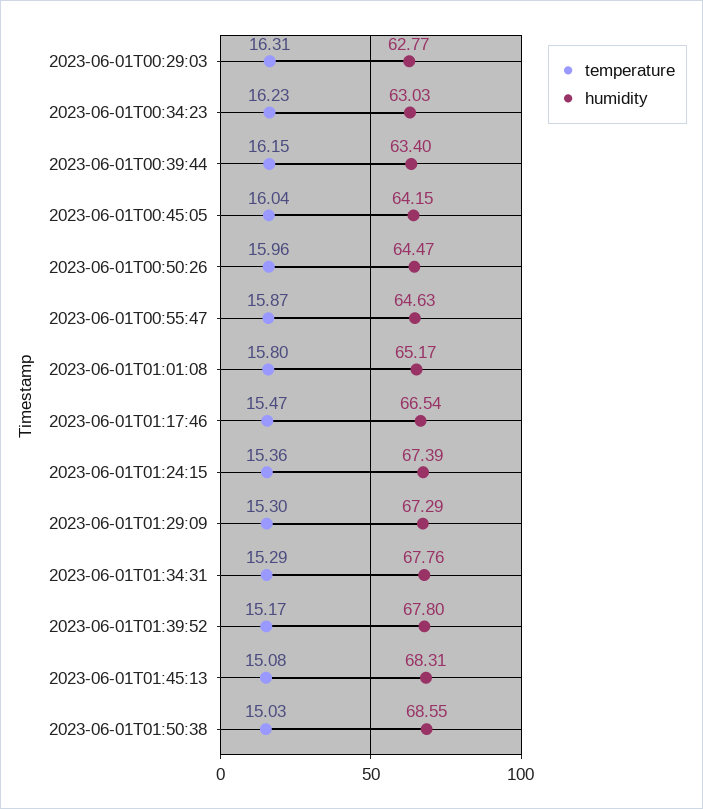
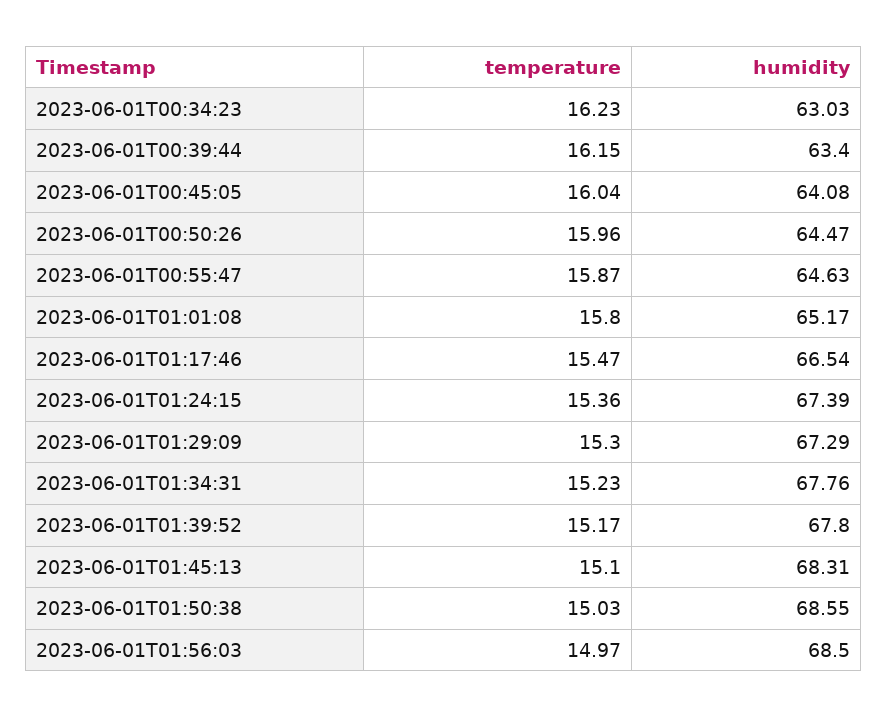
temperature, 2023-06-01T00:29:03: 16.31 -> none
humidity, 2023-06-01T00:29:03: 62.77 -> none
humidity, 2023-06-01T00:45:05: 64.15 -> 64.08
temperature, 2023-06-01T01:34:31: 15.29 -> 15.23
temperature, 2023-06-01T01:45:13: 15.08 -> 15.1
temperature, 2023-06-01T01:56:03: none -> 14.97
humidity, 2023-06-01T01:56:03: none -> 68.5

